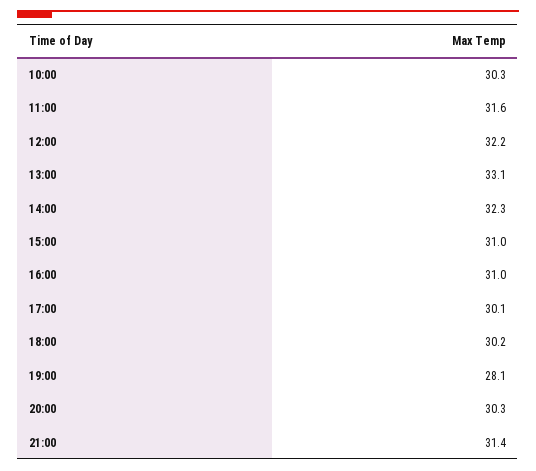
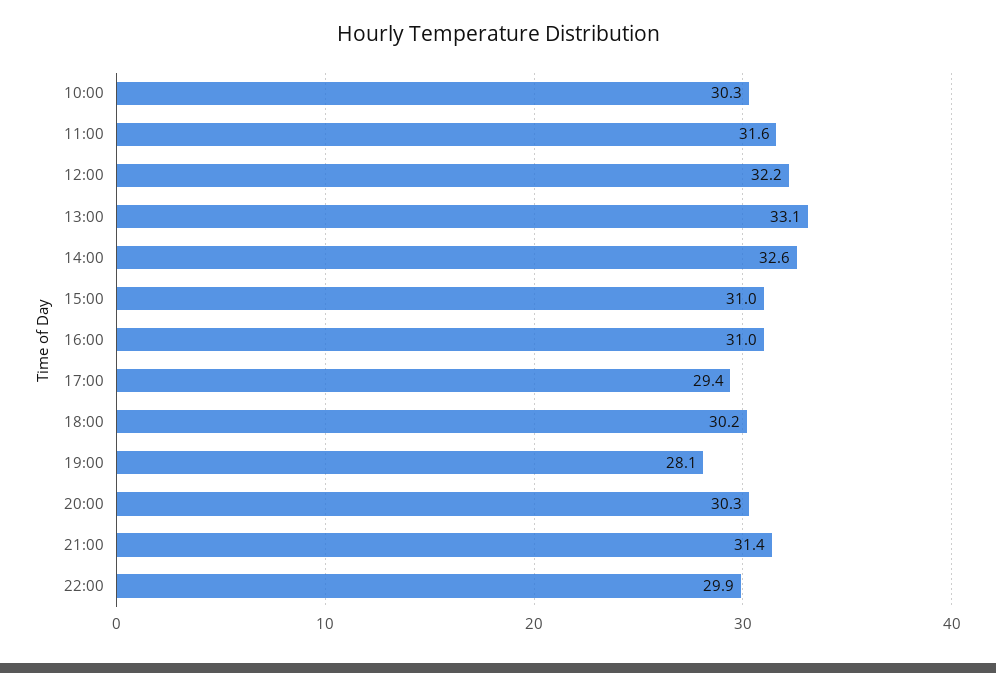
14:00: 32.3 -> 32.6
17:00: 30.1 -> 29.4
22:00: none -> 29.9

